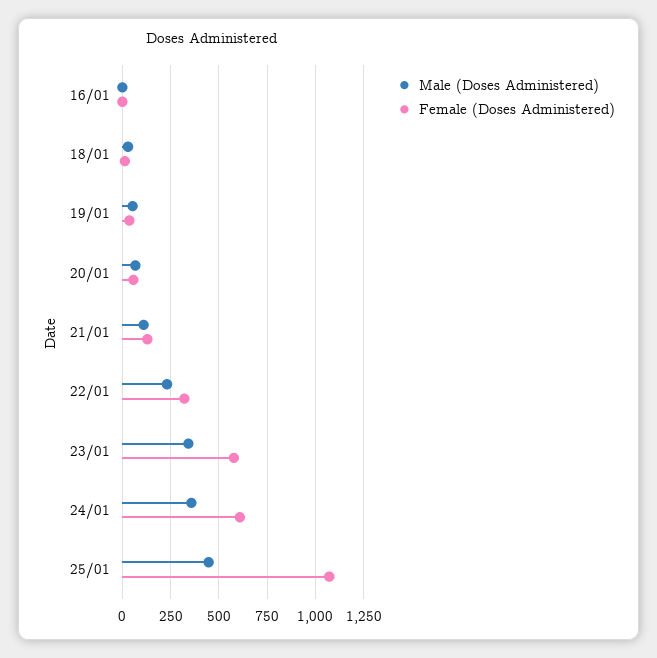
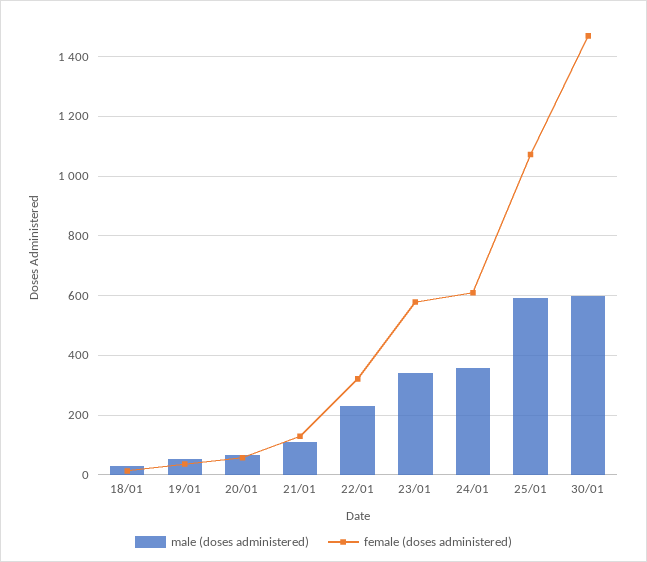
Male (Doses Administered), 16/01: 0 -> none
Female (Doses Administered), 16/01: 0 -> none
Male (Doses Administered), 25/01: 450 -> 600
Male (Doses Administered), 30/01: none -> 600
Female (Doses Administered), 30/01: none -> 1475

